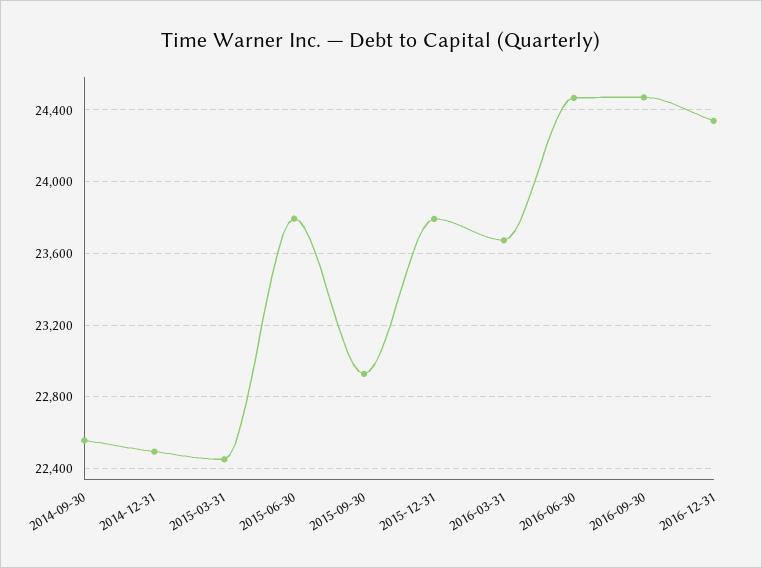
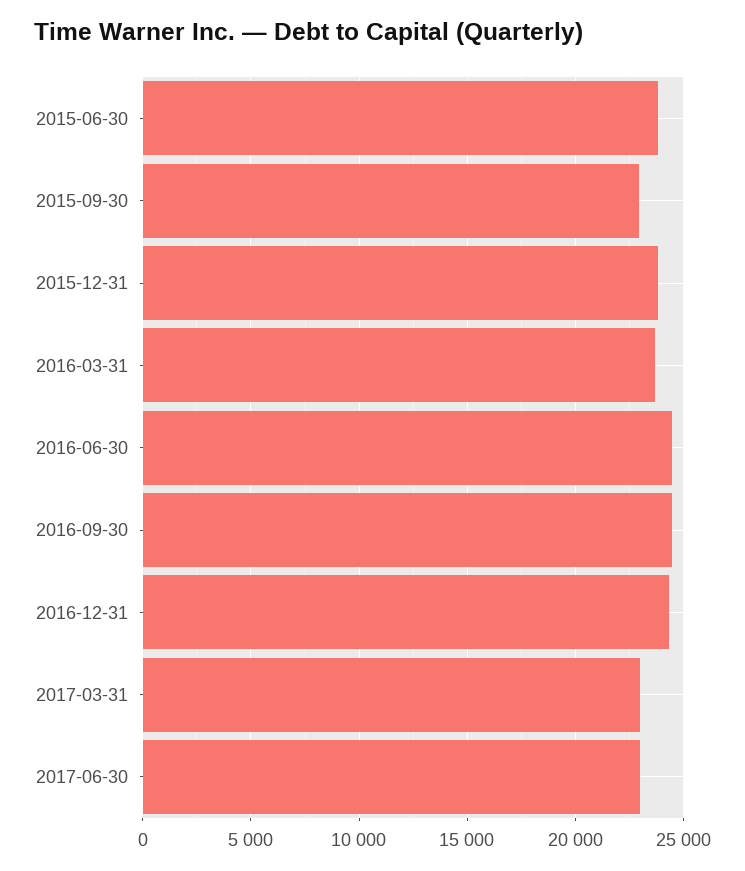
2014-09-30: 22550 -> none
2014-12-31: 22500 -> none
2015-03-31: 22450 -> none
2017-03-31: none -> 23000
2017-06-30: none -> 23000

